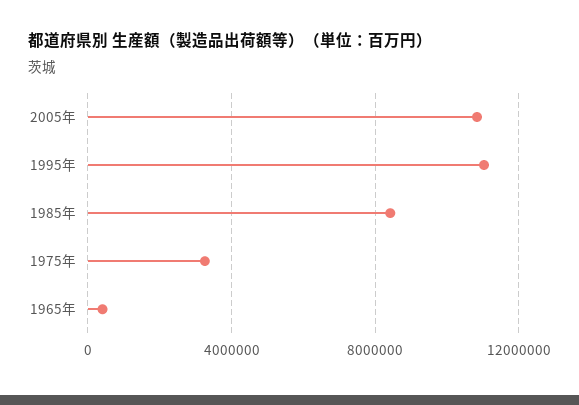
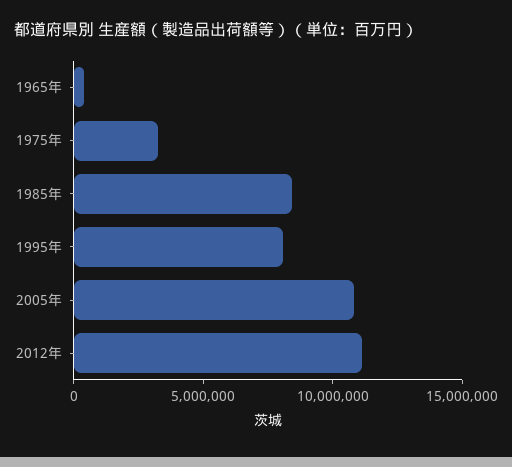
1995年: 11000000 -> 8000000
2012年: none -> 11000000

